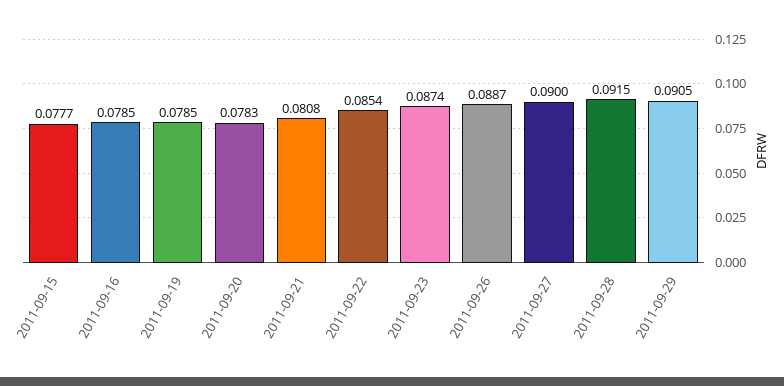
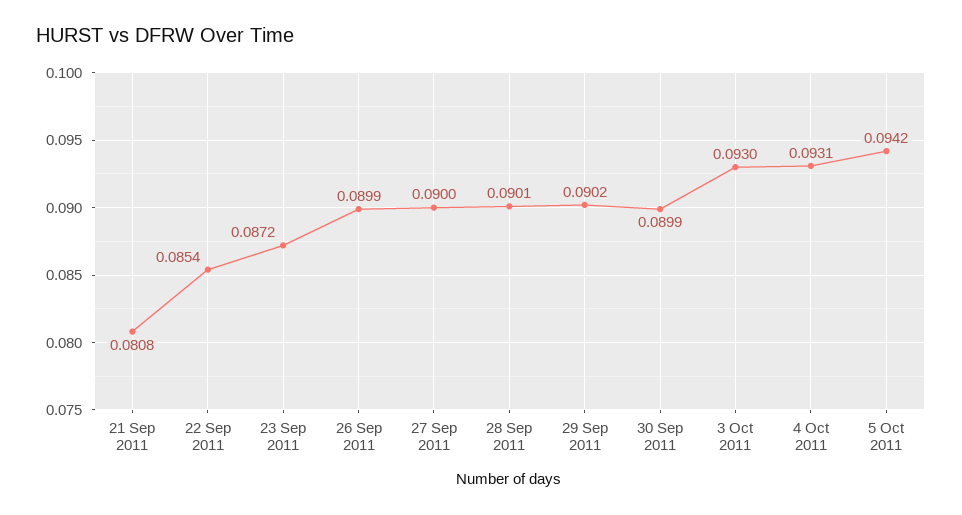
2011-09-15: 0.0777 -> none
2011-09-16: 0.0785 -> none
2011-09-19: 0.0785 -> none
2011-09-20: 0.0783 -> none
2011-09-23: 0.0874 -> 0.0872
2011-09-26: 0.0887 -> 0.0899
2011-09-28: 0.0915 -> 0.0901
2011-09-29: 0.0905 -> 0.0902
30 Sep 2011: none -> 0.0899
3 Oct 2011: none -> 0.093
4 Oct 2011: none -> 0.0931
5 Oct 2011: none -> 0.0942

